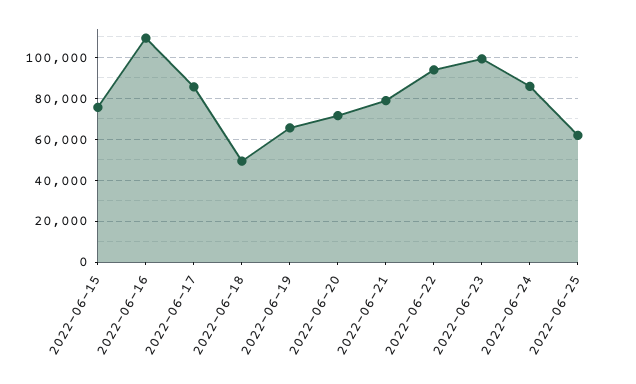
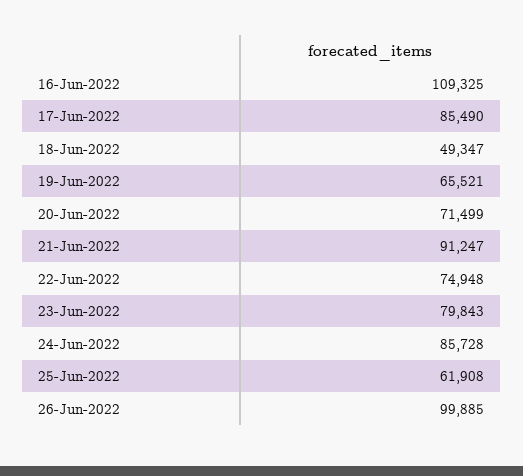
2022-06-15: 75000 -> none
2022-06-21: 80000 -> 91247
2022-06-22: 95000 -> 74948
2022-06-23: 100000 -> 79843
26-Jun-2022: none -> 99885

